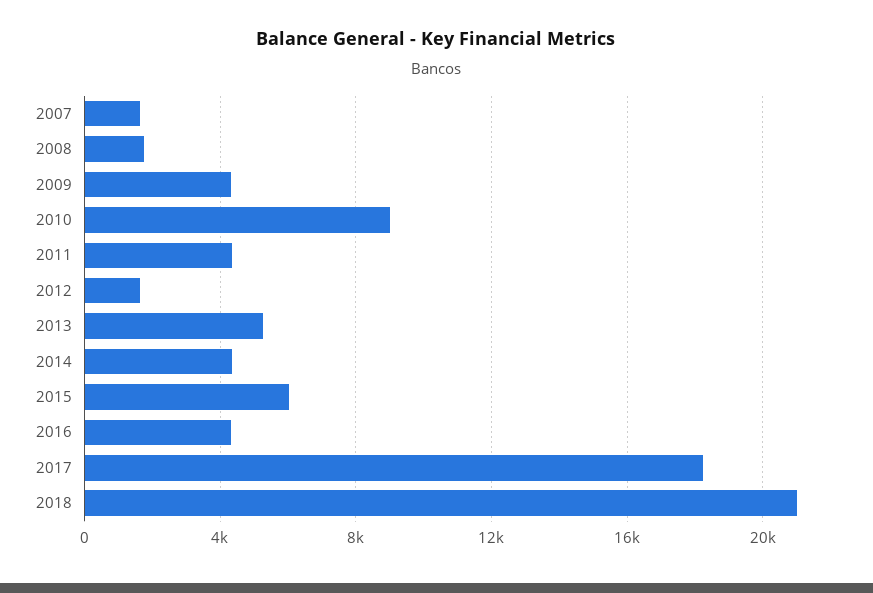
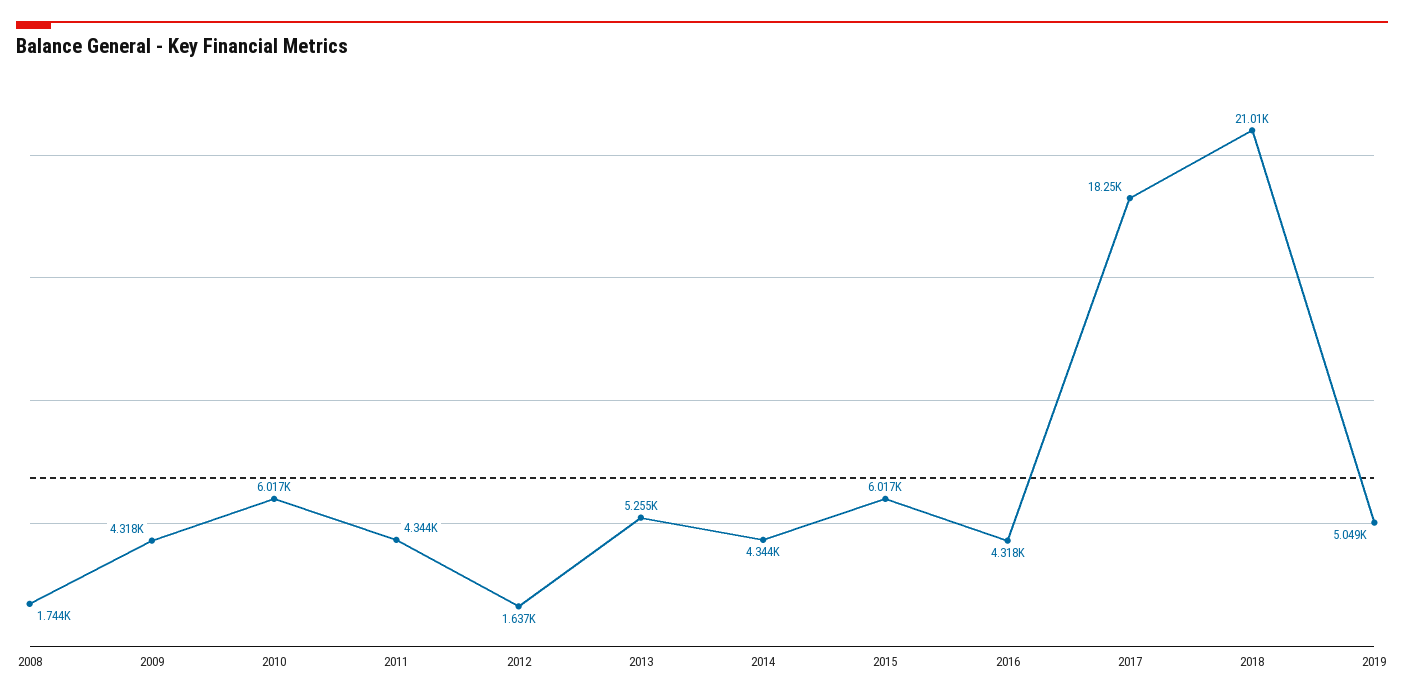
2007: 1500 -> none
2010: 9000 -> 6017
2019: none -> 5049

